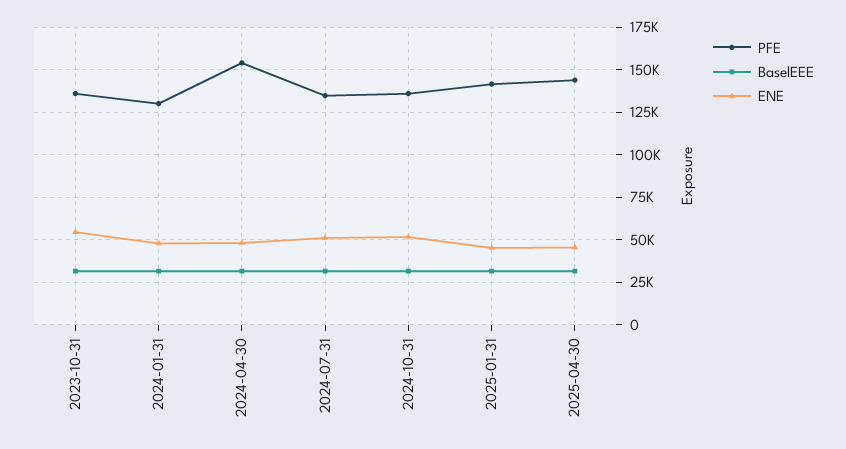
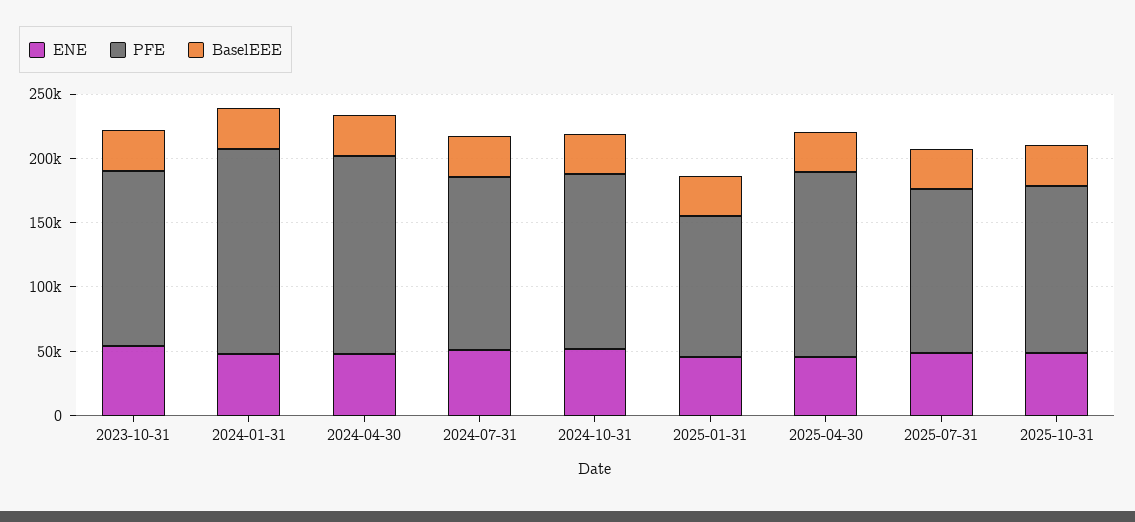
PFE, 2024-01-31: 130000 -> 160000
PFE, 2025-01-31: 140000 -> 110000
ENE, 2025-07-31: none -> 50000
PFE, 2025-07-31: none -> 130000
BaselEEE, 2025-07-31: none -> 30000
ENE, 2025-10-31: none -> 50000
PFE, 2025-10-31: none -> 130000
BaselEEE, 2025-10-31: none -> 30000

